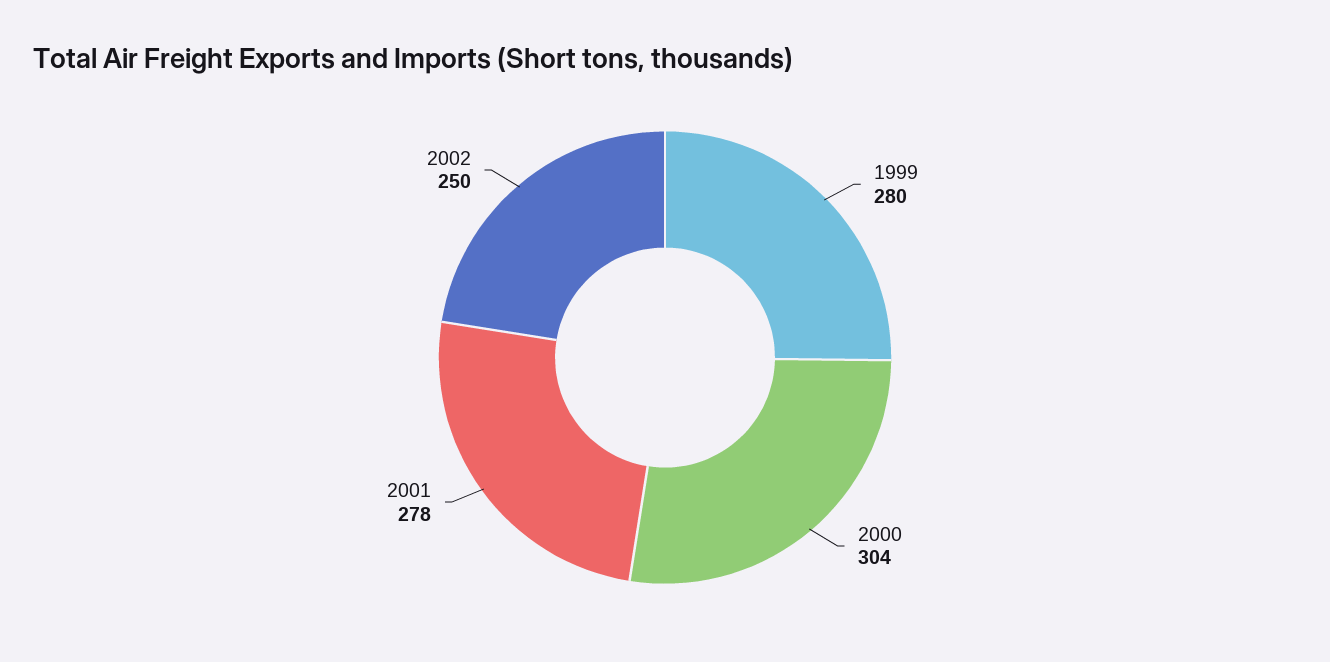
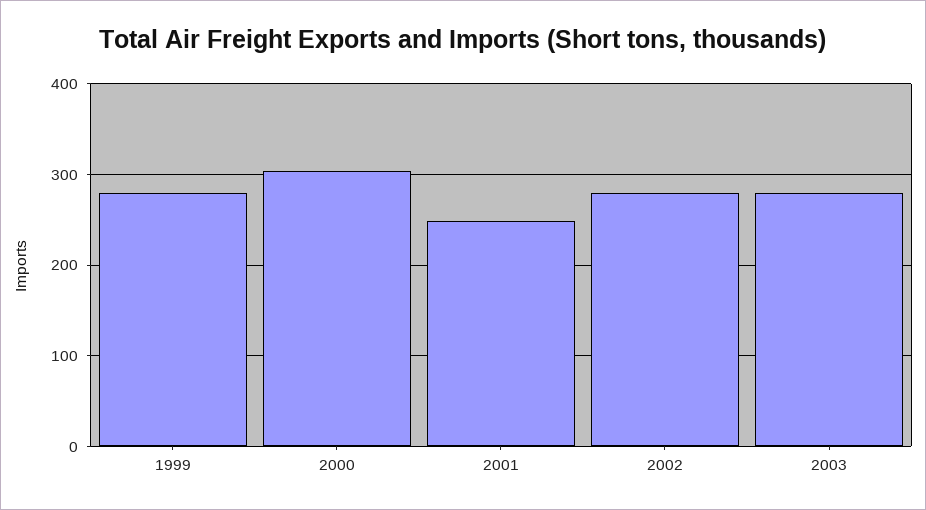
2001: 278 -> 250
2002: 250 -> 280
2003: none -> 280

